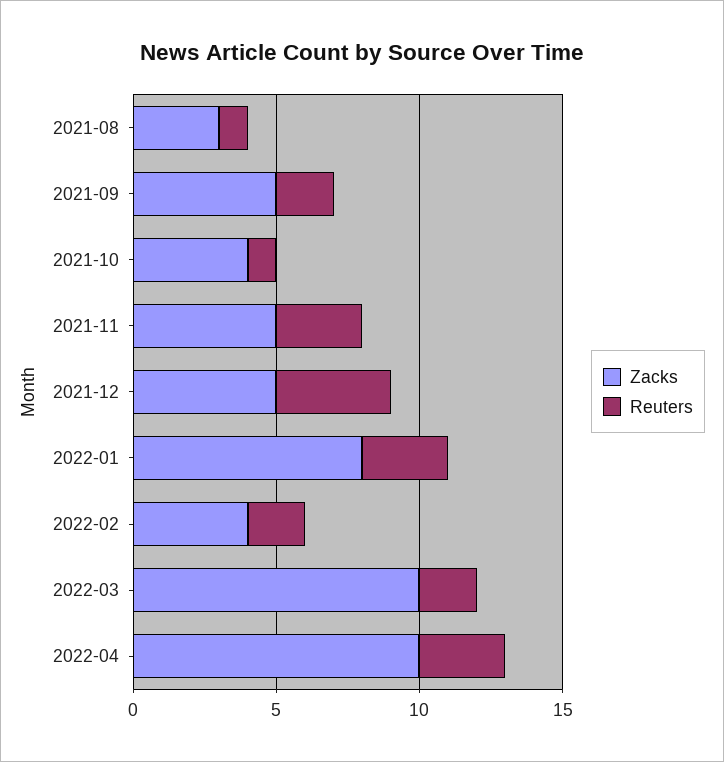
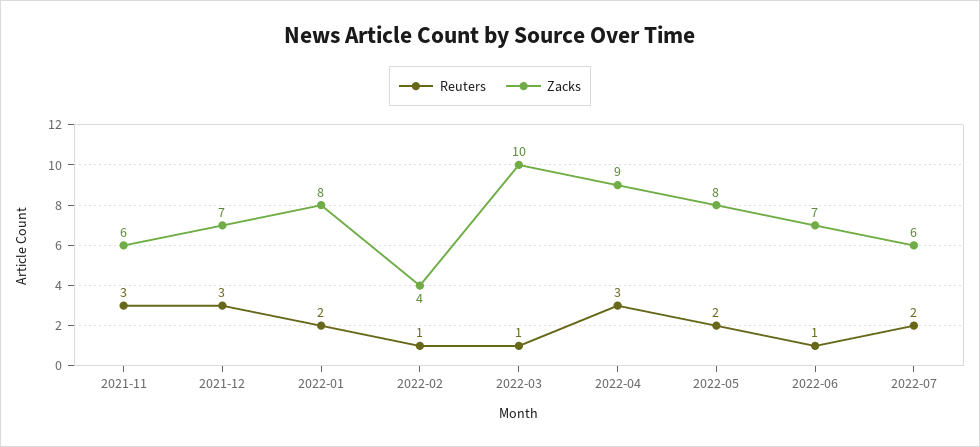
Zacks, 2021-08: 3 -> none
Reuters, 2021-08: 1 -> none
Zacks, 2021-09: 5 -> none
Reuters, 2021-09: 2 -> none
Zacks, 2021-10: 4 -> none
Reuters, 2021-10: 1 -> none
Zacks, 2021-11: 5 -> 6
Zacks, 2021-12: 5 -> 7
Reuters, 2021-12: 4 -> 3
Reuters, 2022-01: 3 -> 2
Reuters, 2022-02: 2 -> 1
Reuters, 2022-03: 2 -> 1
Zacks, 2022-04: 10 -> 9
Reuters, 2022-05: none -> 2
Zacks, 2022-05: none -> 8
Reuters, 2022-06: none -> 1
Zacks, 2022-06: none -> 7
Reuters, 2022-07: none -> 2
Zacks, 2022-07: none -> 6

